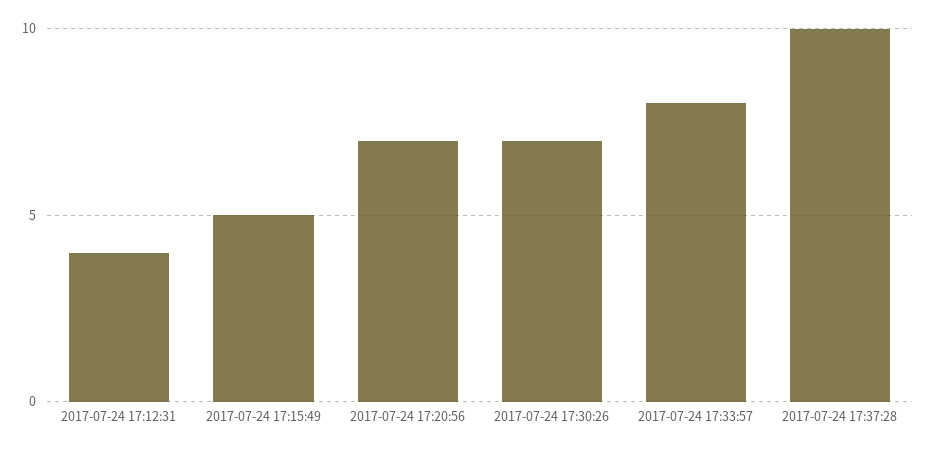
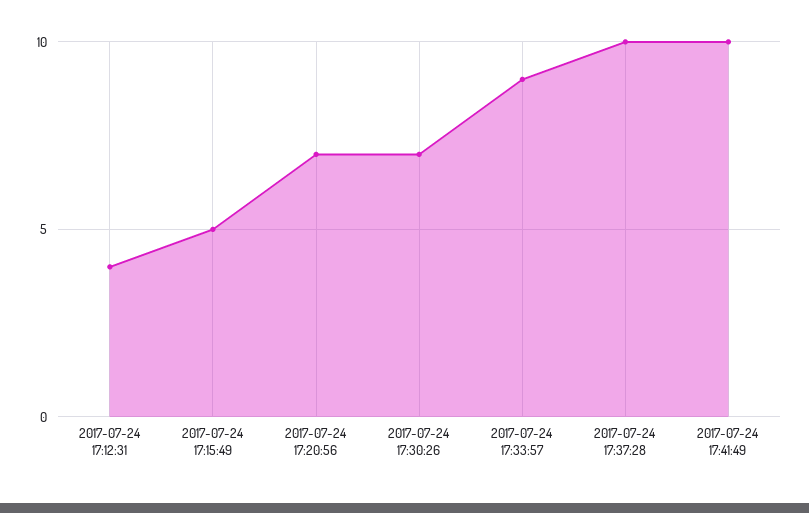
2017-07-24 17:33:57: 8 -> 9
2017-07-24 17:41:49: none -> 10

